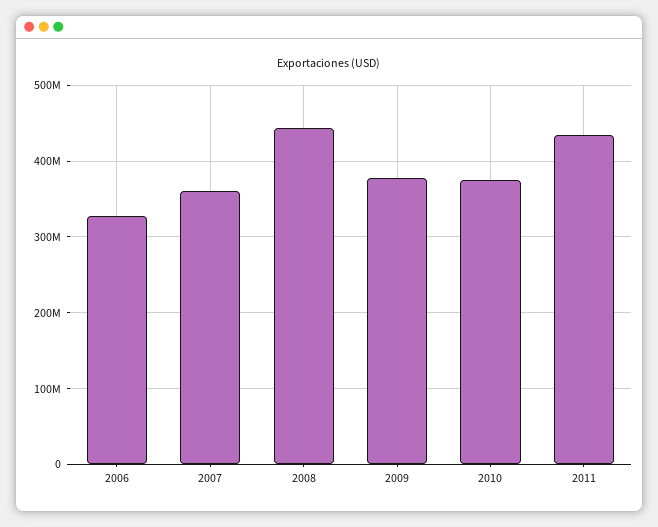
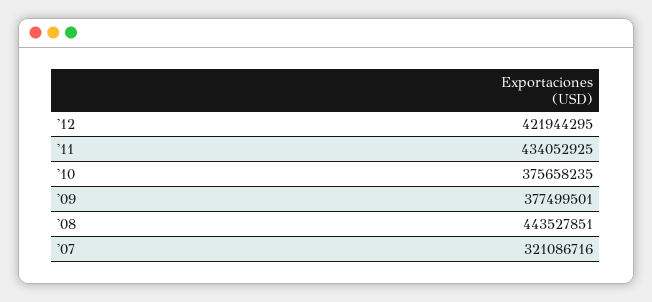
2006: 330000000 -> none
2007: 360000000 -> 321086716
'12: none -> 421944295

